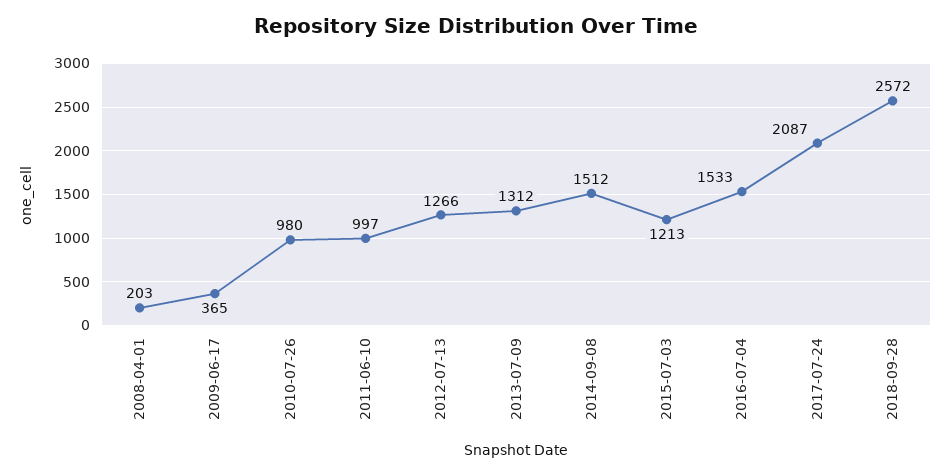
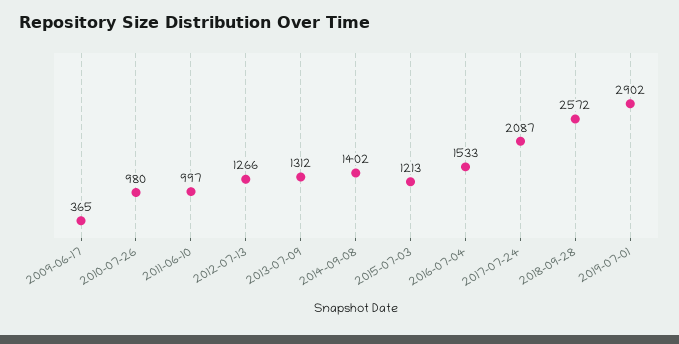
2008-04-01: 203 -> none
2014-09-08: 1512 -> 1402
2019-07-01: none -> 2902

